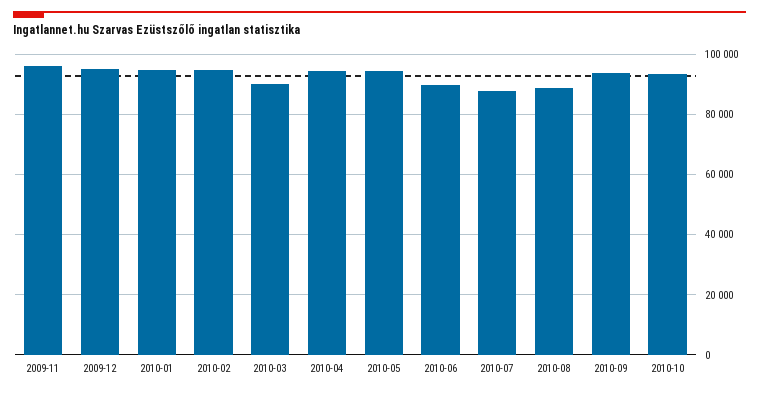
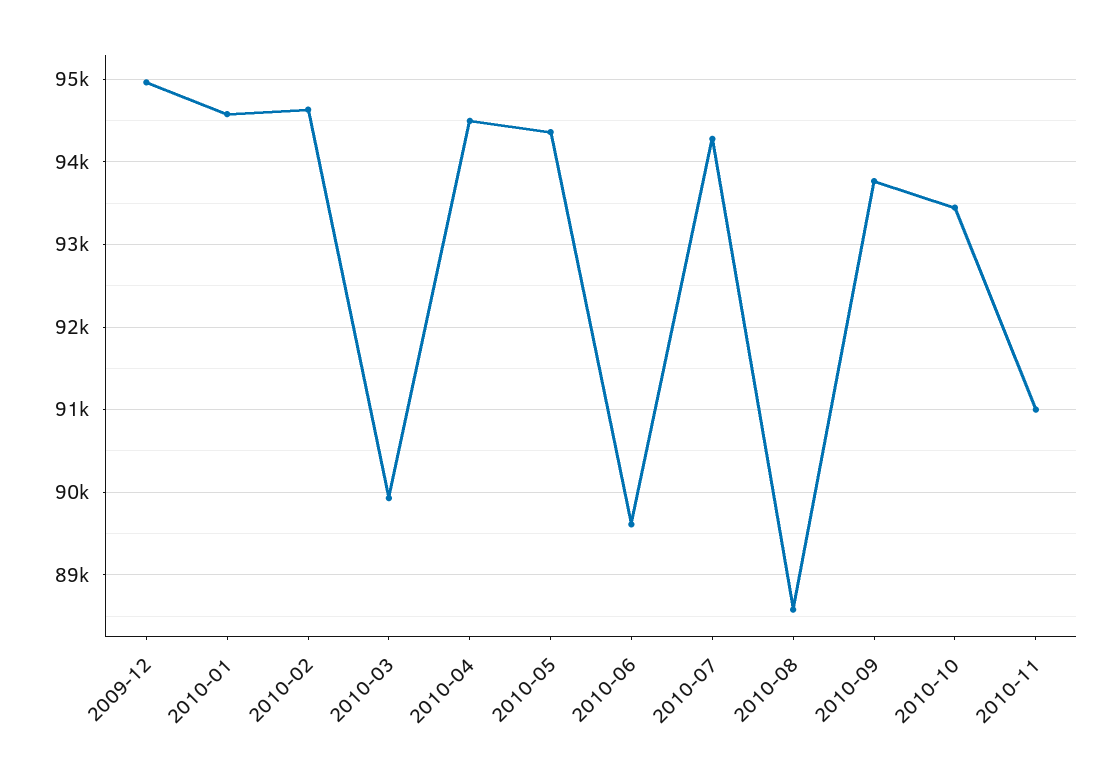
2009-11: 96000 -> none
2010-07: 88000 -> 94300
2010-11: none -> 91000

